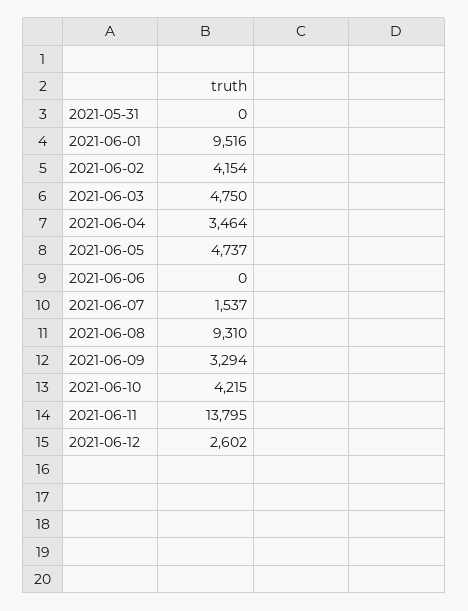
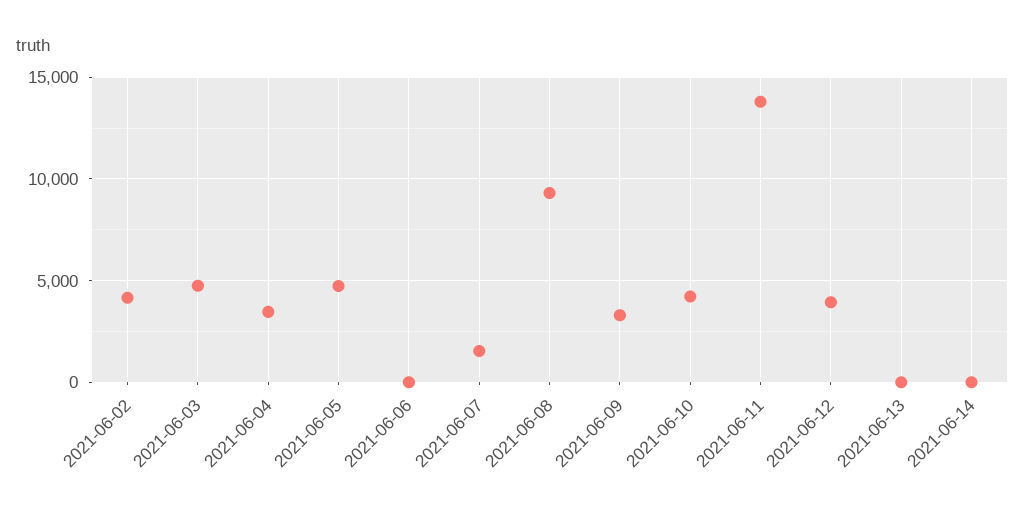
2021-05-31: 0 -> none
2021-06-01: 9516 -> none
2021-06-12: 2602 -> 4000
2021-06-13: none -> 0
2021-06-14: none -> 0

